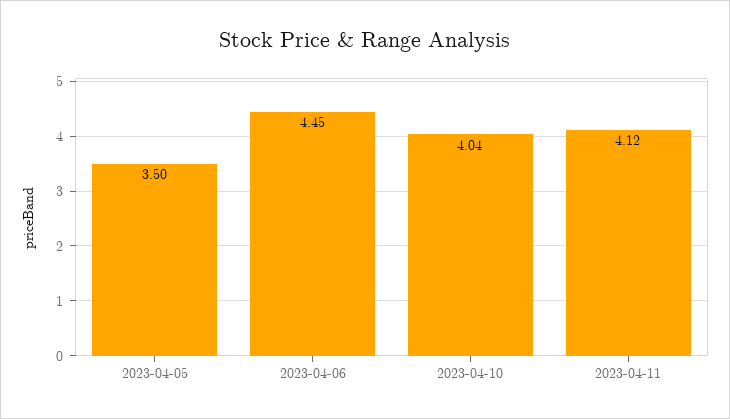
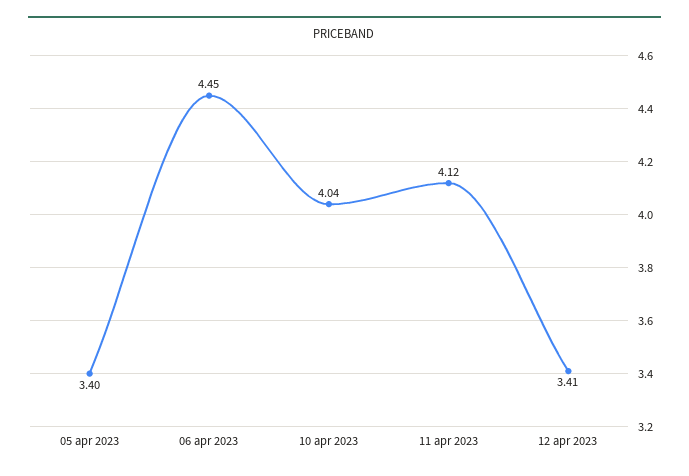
2023-04-05: 3.5 -> 3.4
12 apr 2023: none -> 3.41

